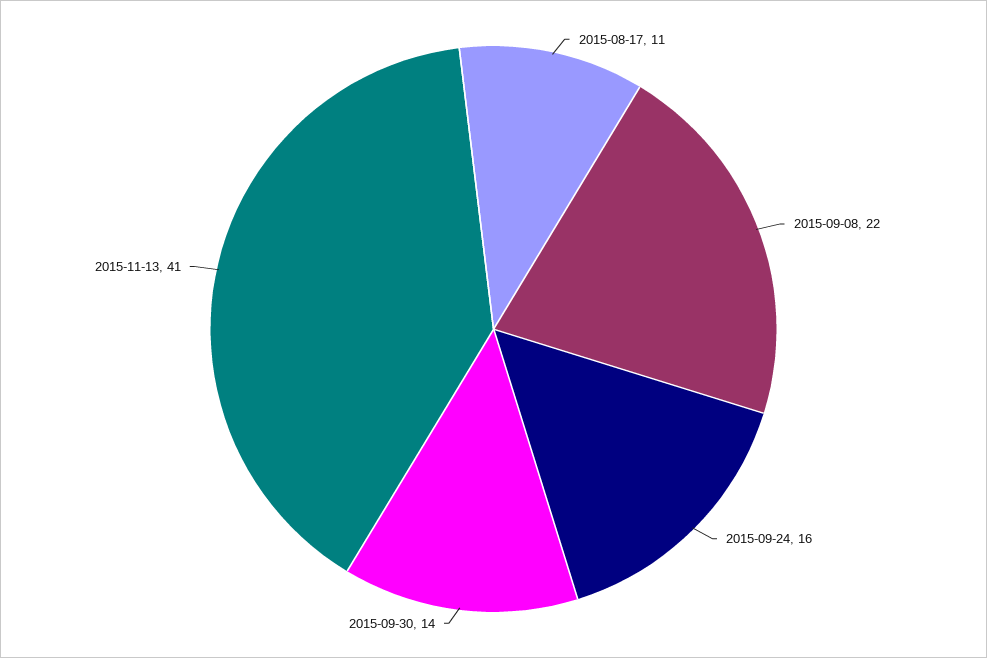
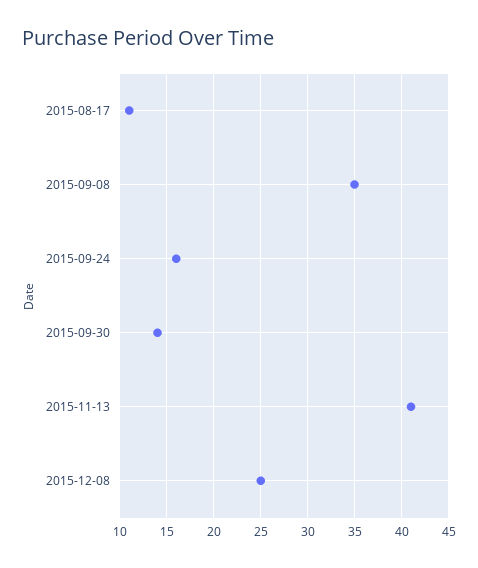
2015-09-08: 22 -> 35
2015-12-08: none -> 25

